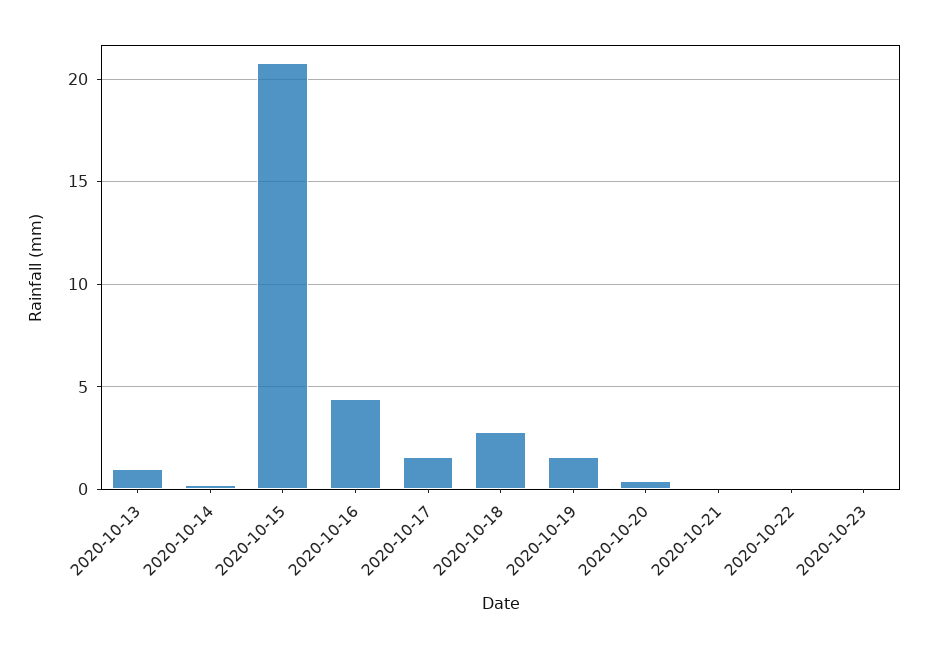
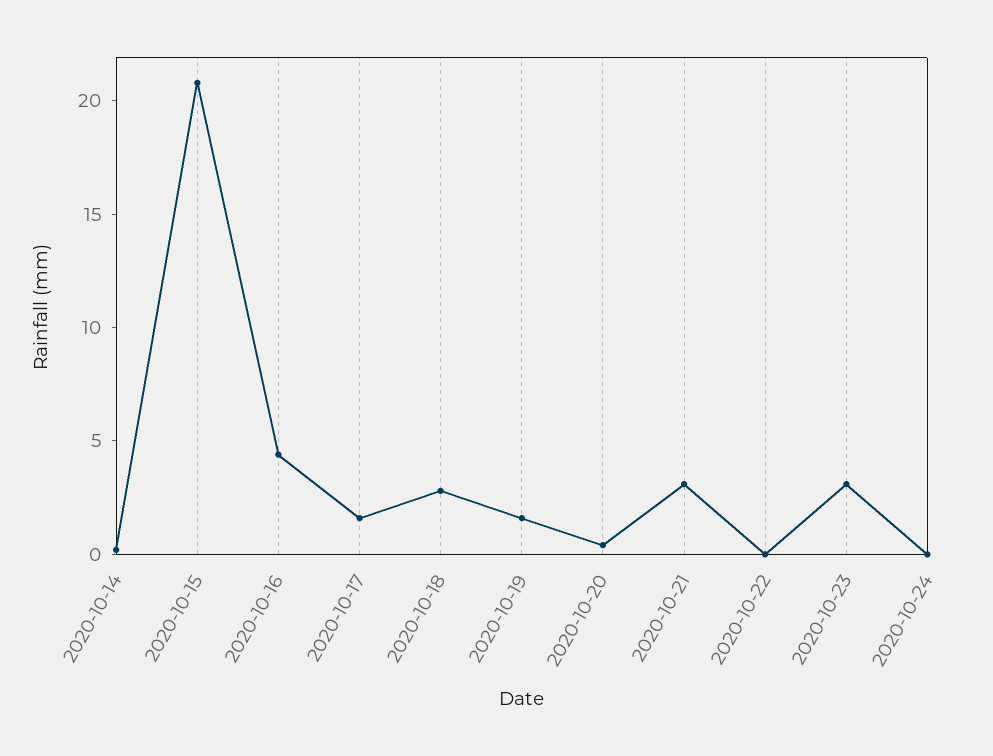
2020-10-13: 1 -> none
2020-10-21: 0 -> 3
2020-10-23: 0 -> 3
2020-10-24: none -> 0

